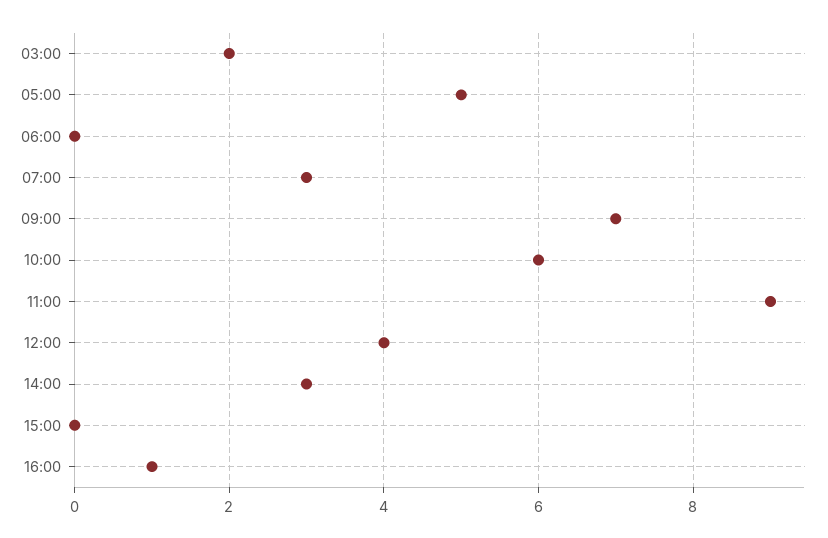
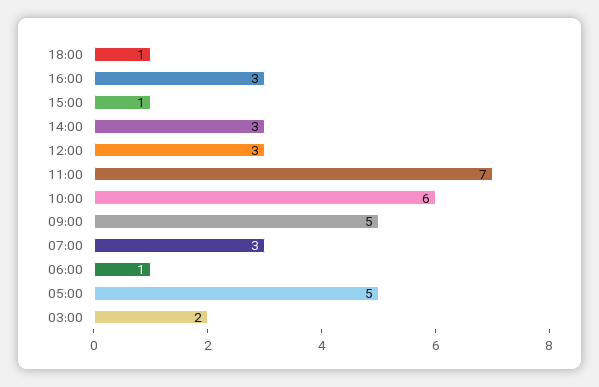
06:00: 0 -> 1
09:00: 7 -> 5
11:00: 9 -> 7
12:00: 4 -> 3
15:00: 0 -> 1
16:00: 1 -> 3
18:00: none -> 1

